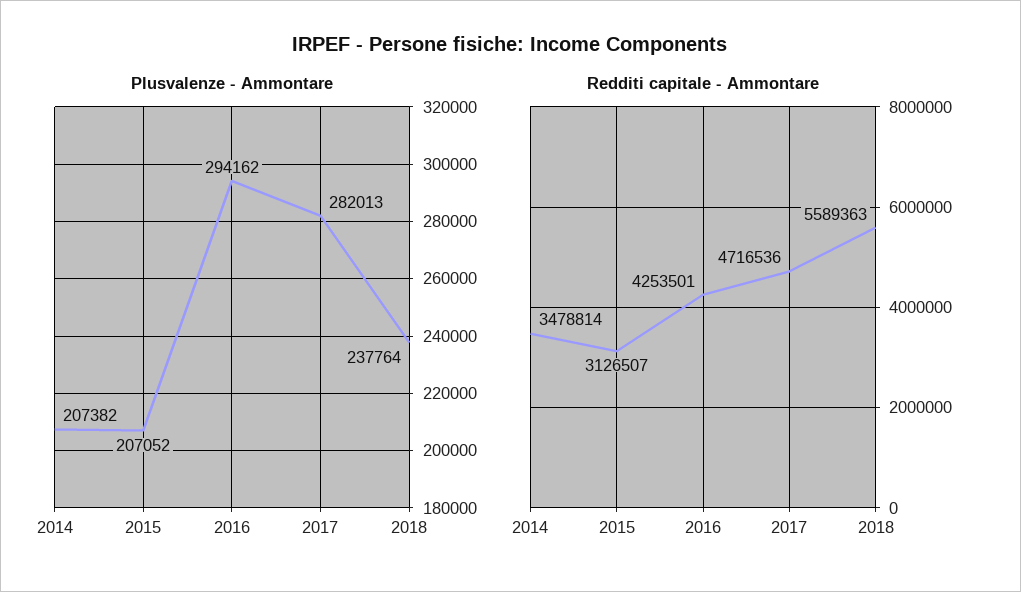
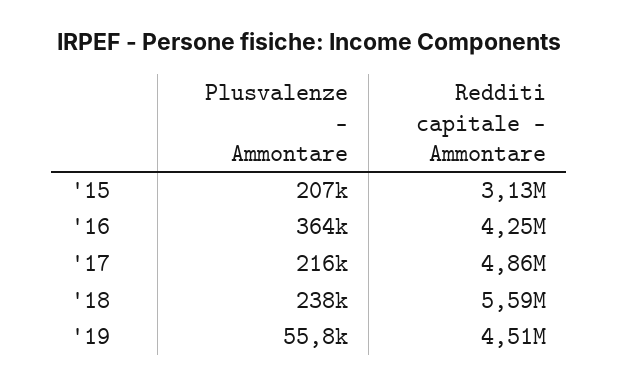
Plusvalenze - Ammontare, 2014: 207382 -> none
Plusvalenze - Ammontare, 2016: 294162 -> 364000
Plusvalenze - Ammontare, 2017: 282013 -> 216000
Redditi capitale - Ammontare, 2014: 3478814 -> none
Redditi capitale - Ammontare, 2017: 4716536 -> 4860000
Plusvalenze - Ammontare, '19: none -> 55800
Redditi capitale - Ammontare, '19: none -> 4510000

